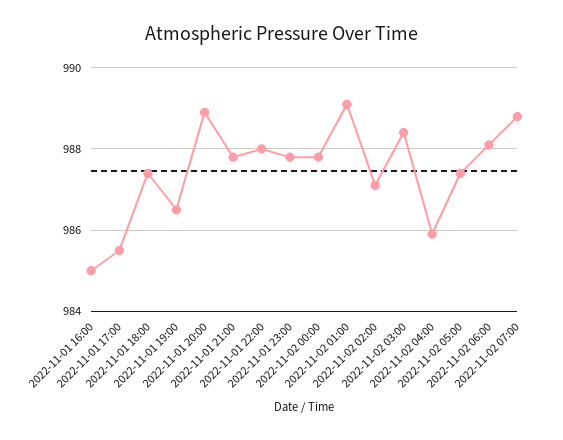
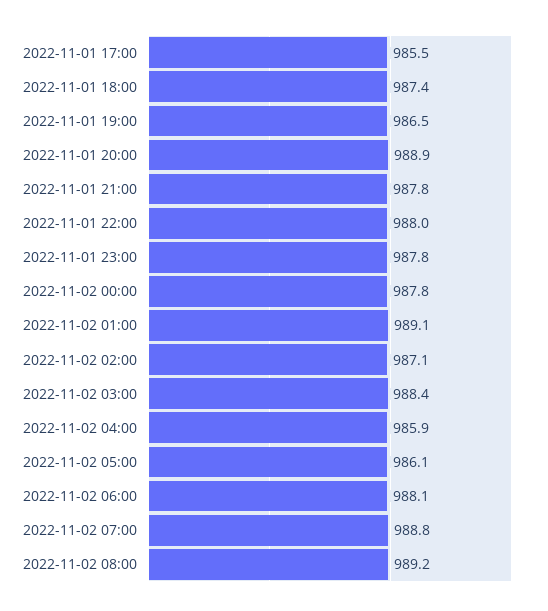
2022-11-01 16:00: 985 -> none
2022-11-02 05:00: 987.5 -> 986.1
2022-11-02 08:00: none -> 989.2

